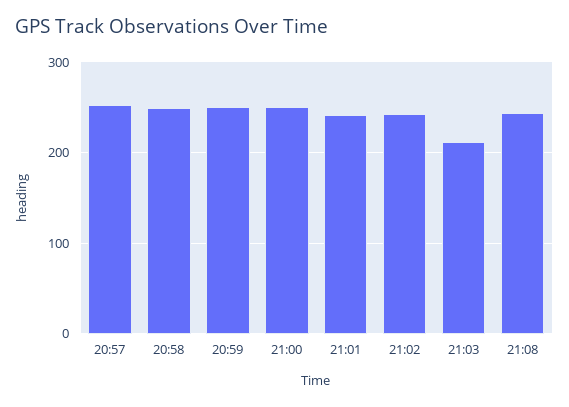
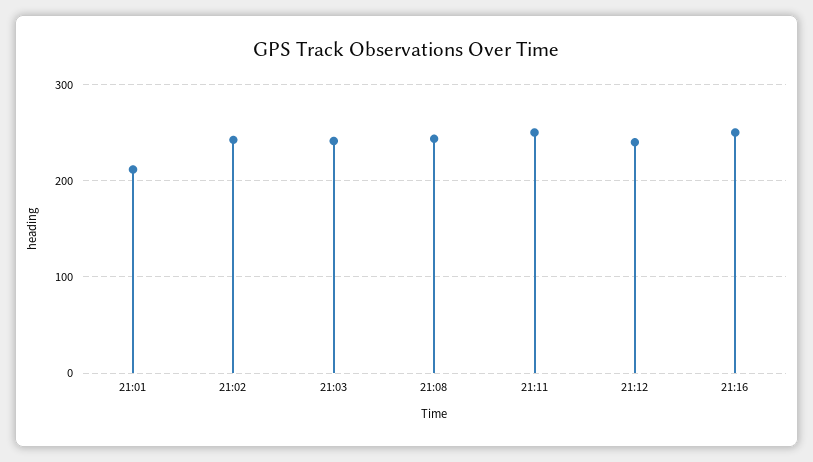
20:57: 250 -> none
20:58: 250 -> none
20:59: 250 -> none
21:00: 250 -> none
21:01: 240 -> 210
21:03: 210 -> 240
21:11: none -> 250
21:12: none -> 240
21:16: none -> 250

